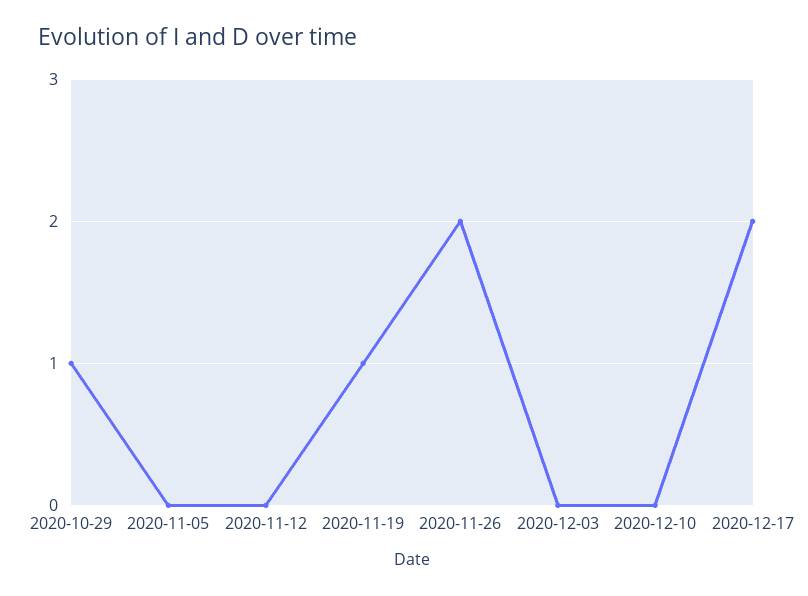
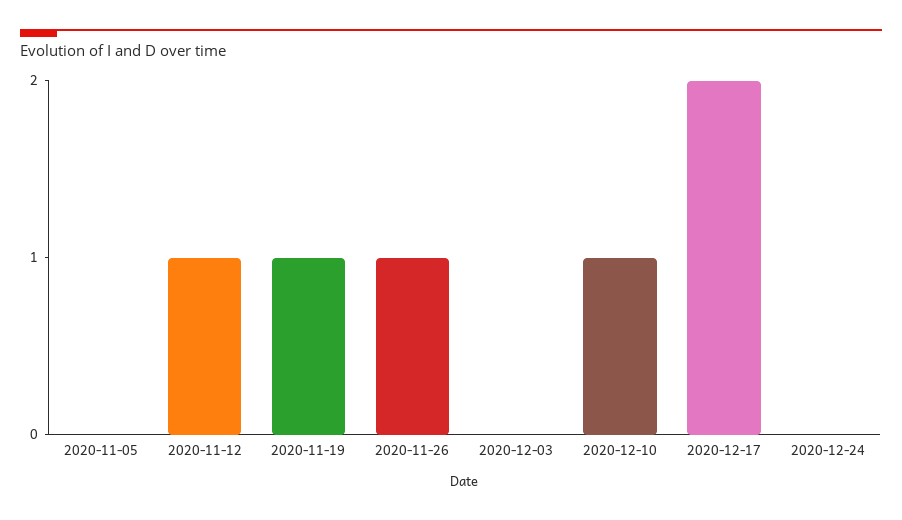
2020-10-29: 1 -> none
2020-11-12: 0 -> 1
2020-11-26: 2 -> 1
2020-12-10: 0 -> 1
2020-12-24: none -> 0

